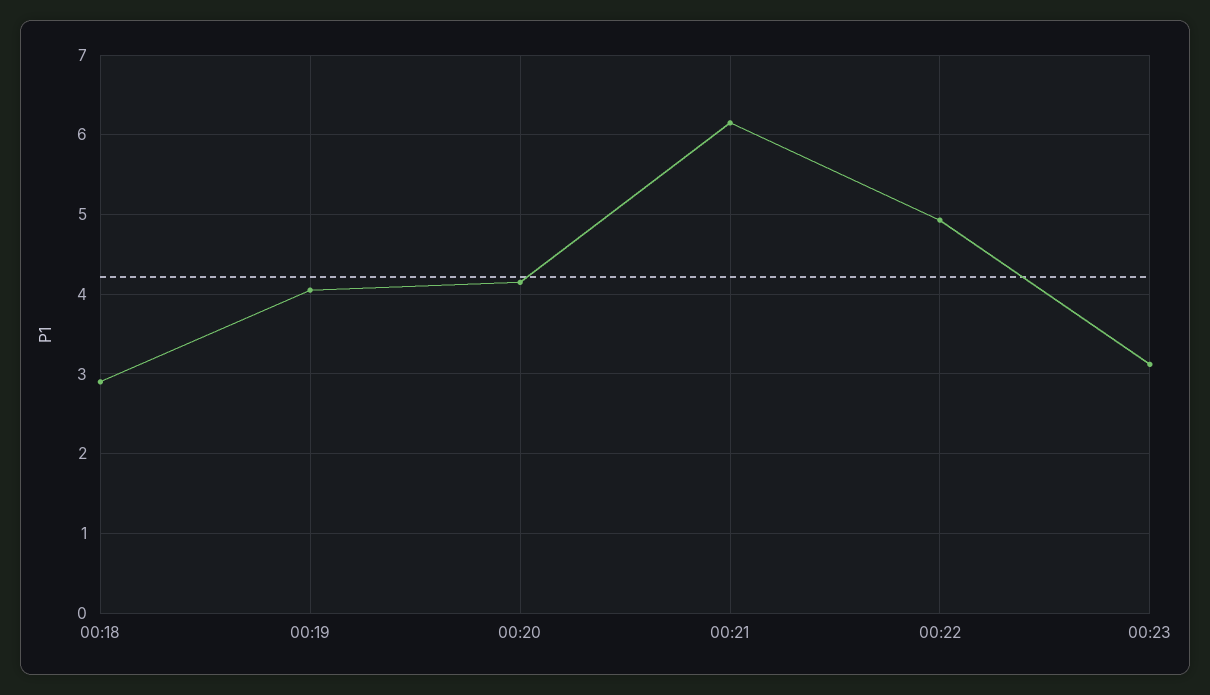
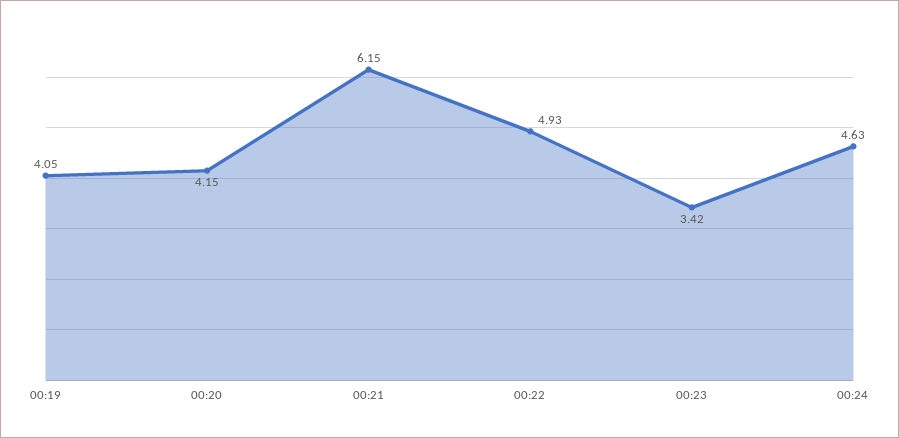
00:18: 2.9 -> none
00:23: 3.1 -> 3.42
00:24: none -> 4.63

